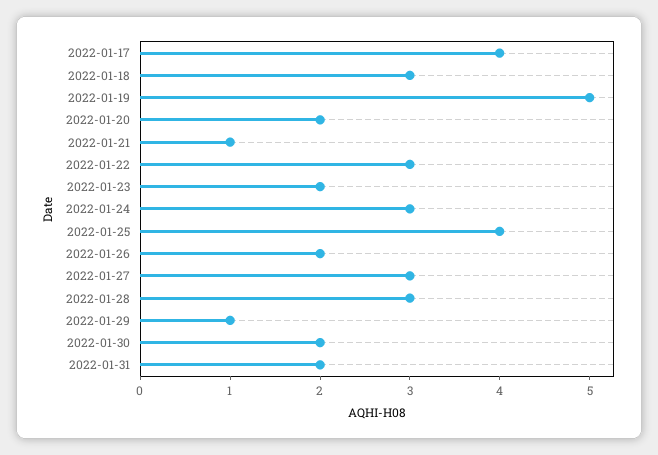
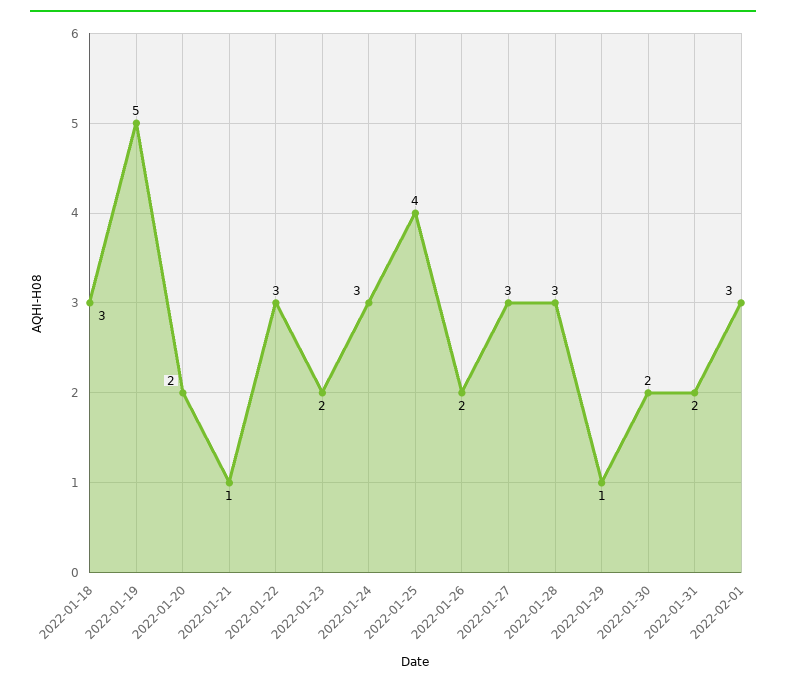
2022-01-17: 4 -> none
2022-02-01: none -> 3

